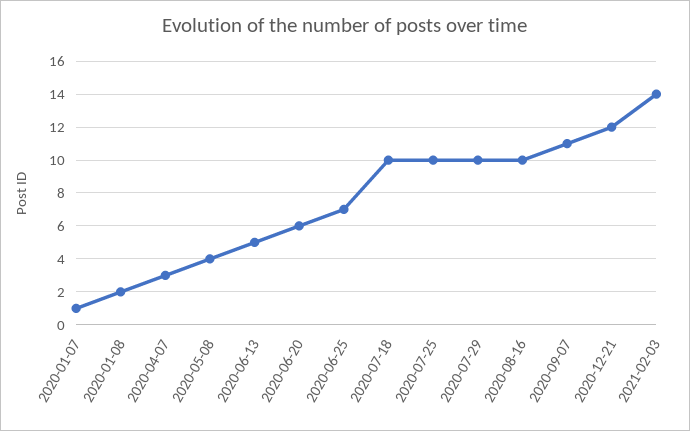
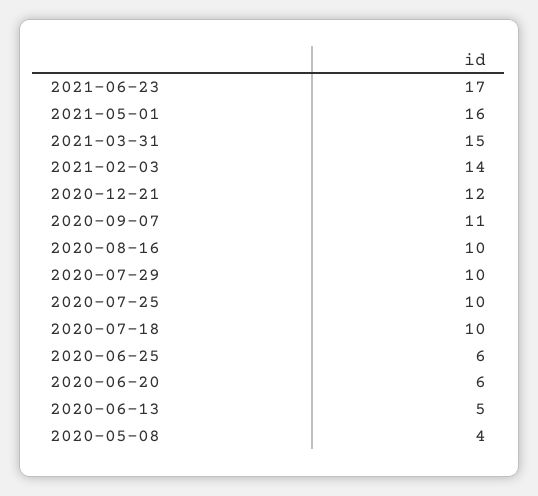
2020-01-07: 1 -> none
2020-01-08: 2 -> none
2020-04-07: 3 -> none
2020-06-25: 7 -> 6
2021-06-23: none -> 17
2021-05-01: none -> 16
2021-03-31: none -> 15

